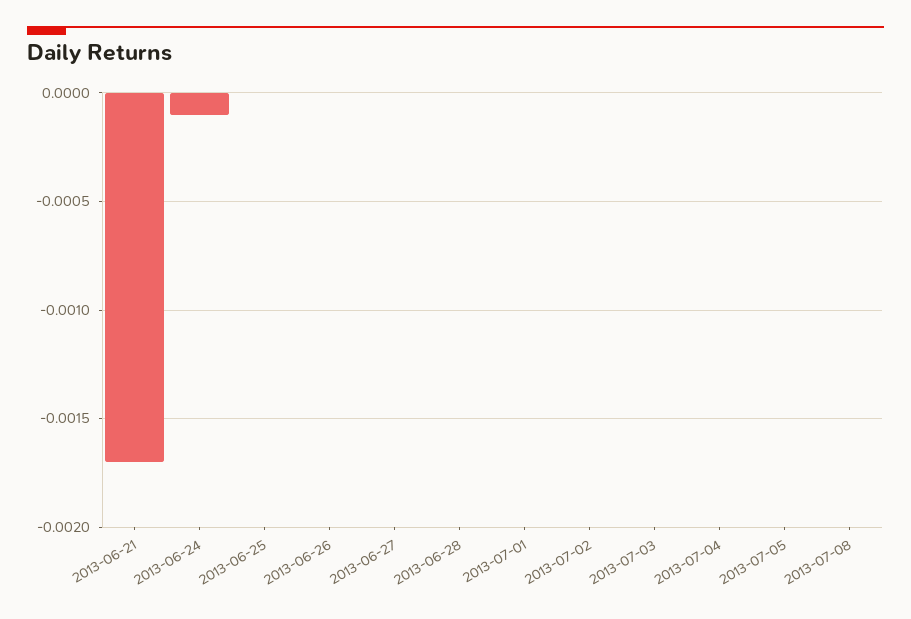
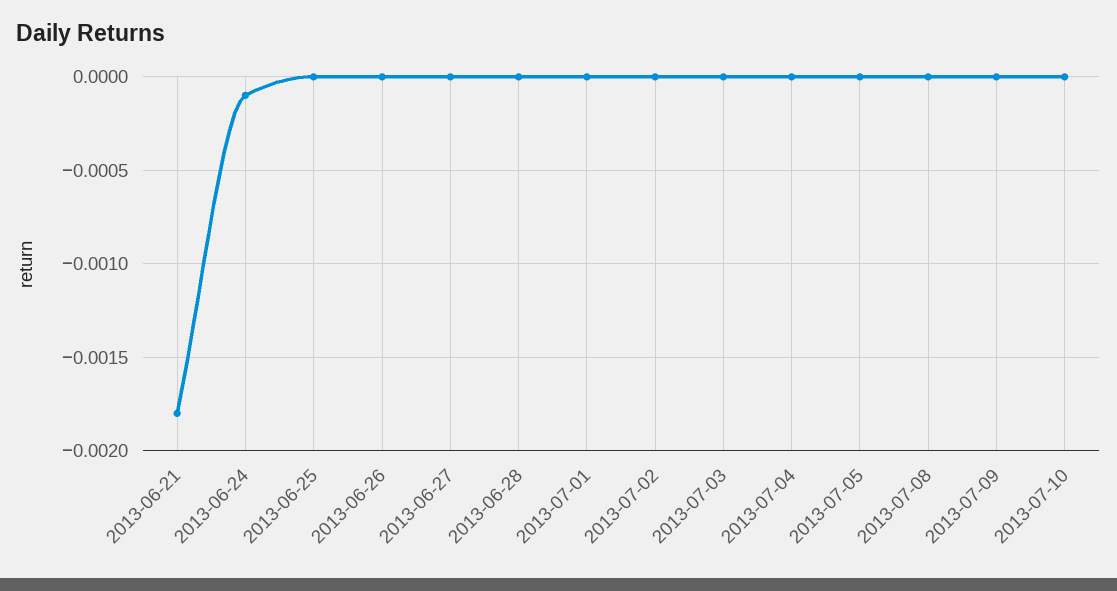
2013-06-21: -0.0017 -> -0.0018
2013-07-09: none -> 0
2013-07-10: none -> 0

